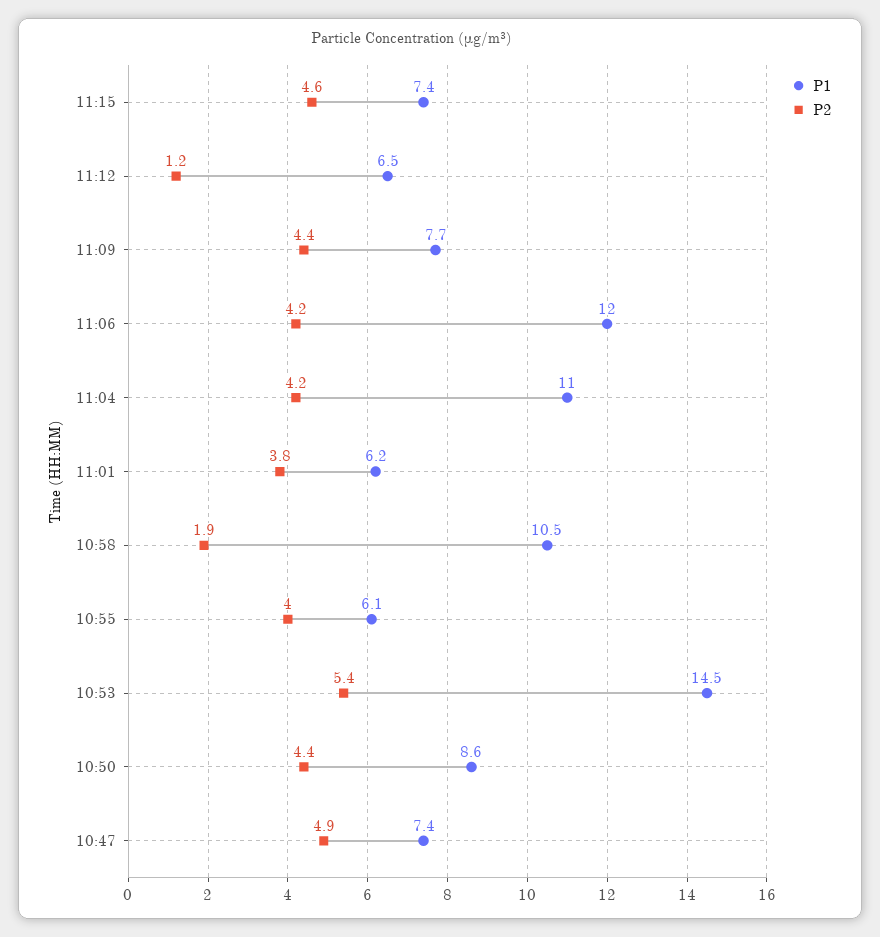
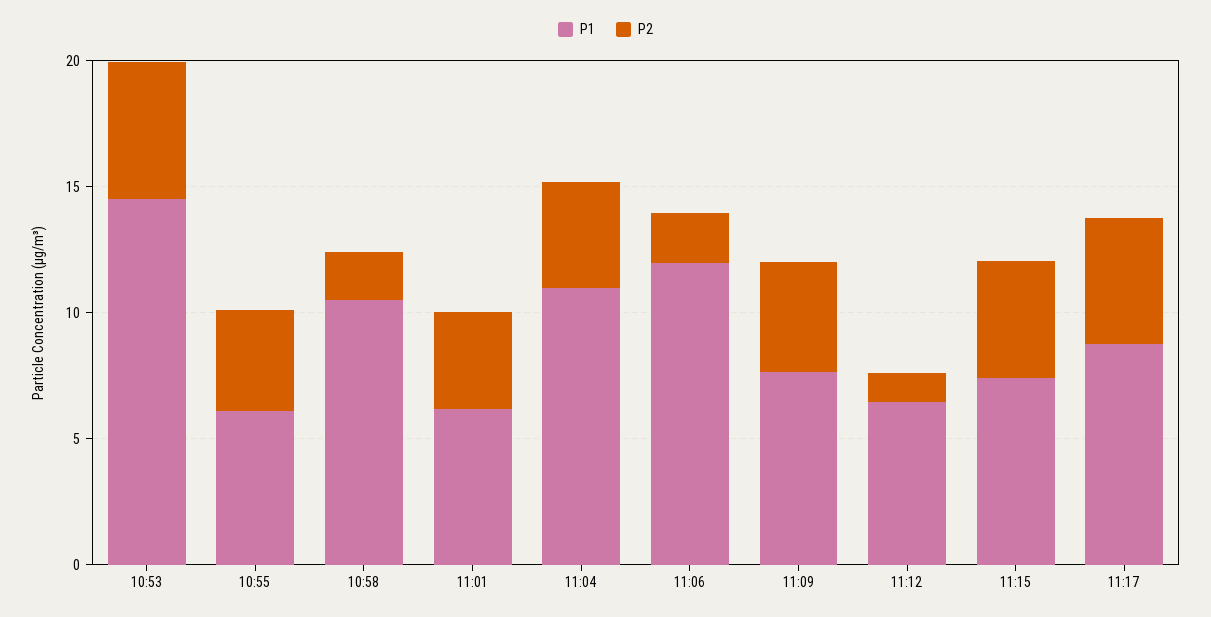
P2, 11:06: 4.2 -> 2
P1, 10:50: 8.6 -> none
P2, 10:50: 4.4 -> none
P1, 10:47: 7.4 -> none
P2, 10:47: 4.9 -> none
P1, 11:17: none -> 9
P2, 11:17: none -> 5

